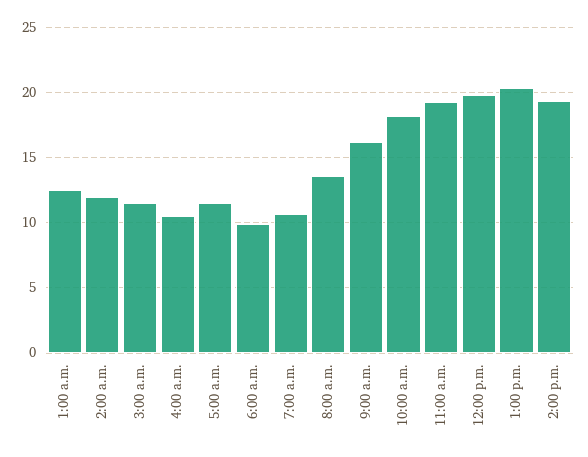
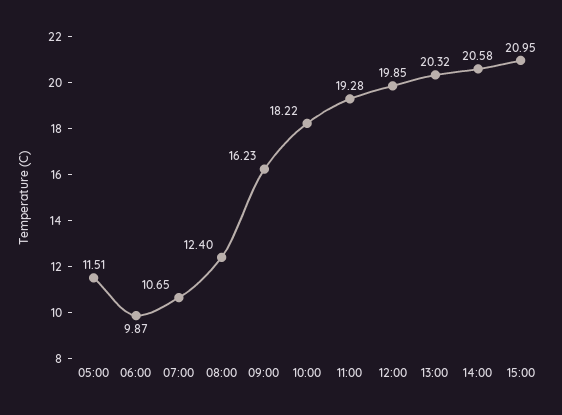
1:00 a.m.: 12.5 -> none
2:00 a.m.: 12 -> none
3:00 a.m.: 11.5 -> none
4:00 a.m.: 10.5 -> none
8:00 a.m.: 13.5 -> 12.4
2:00 p.m.: 19.5 -> 20.58
15:00: none -> 20.95

